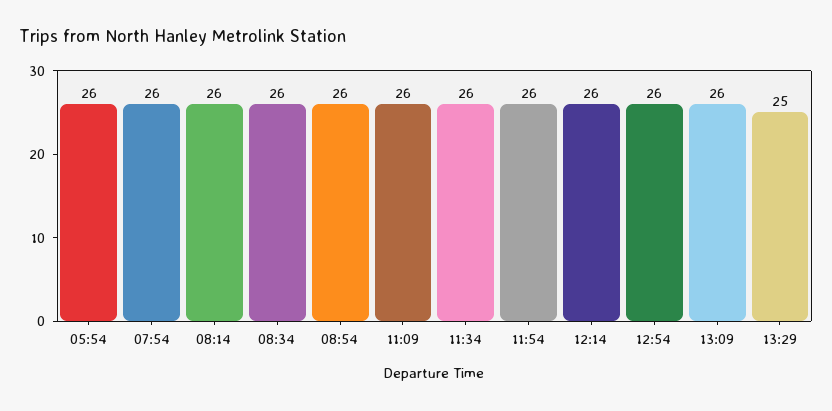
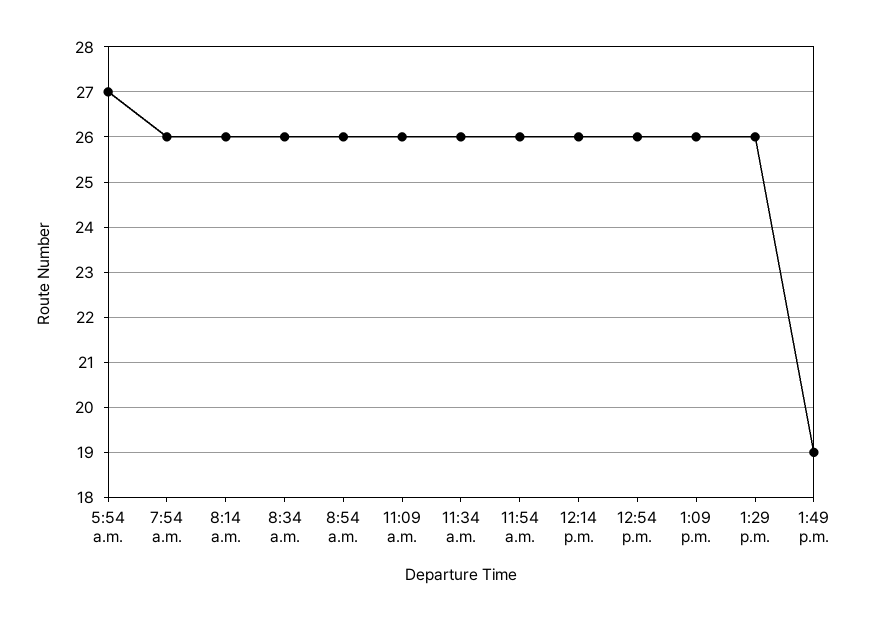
05:54: 26 -> 27
13:29: 25 -> 26
1:49 p.m.: none -> 19

